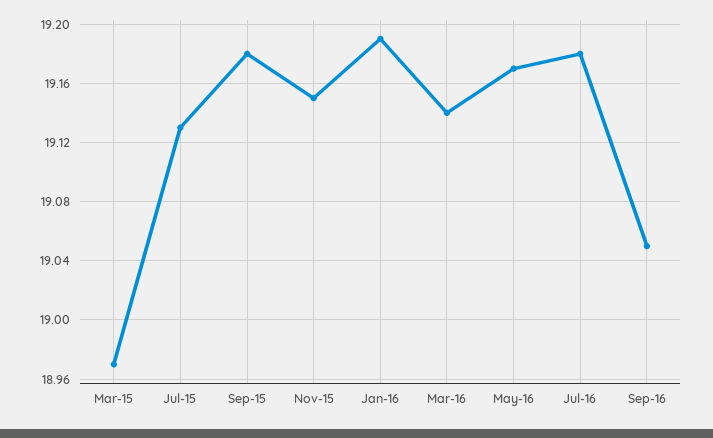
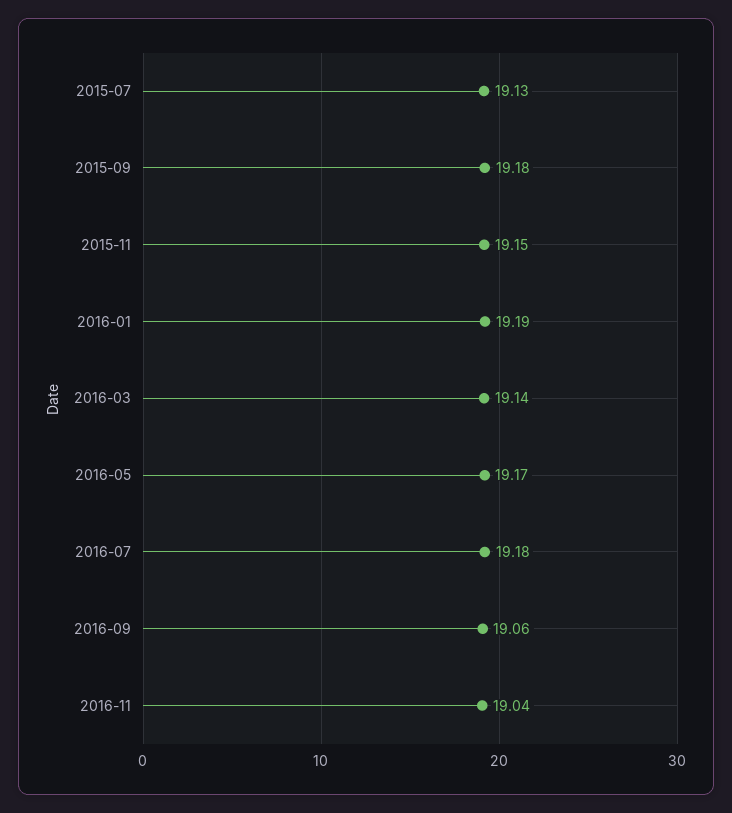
Mar-15: 18.97 -> none
Sep-16: 19.05 -> 19.06
2016-11: none -> 19.04

